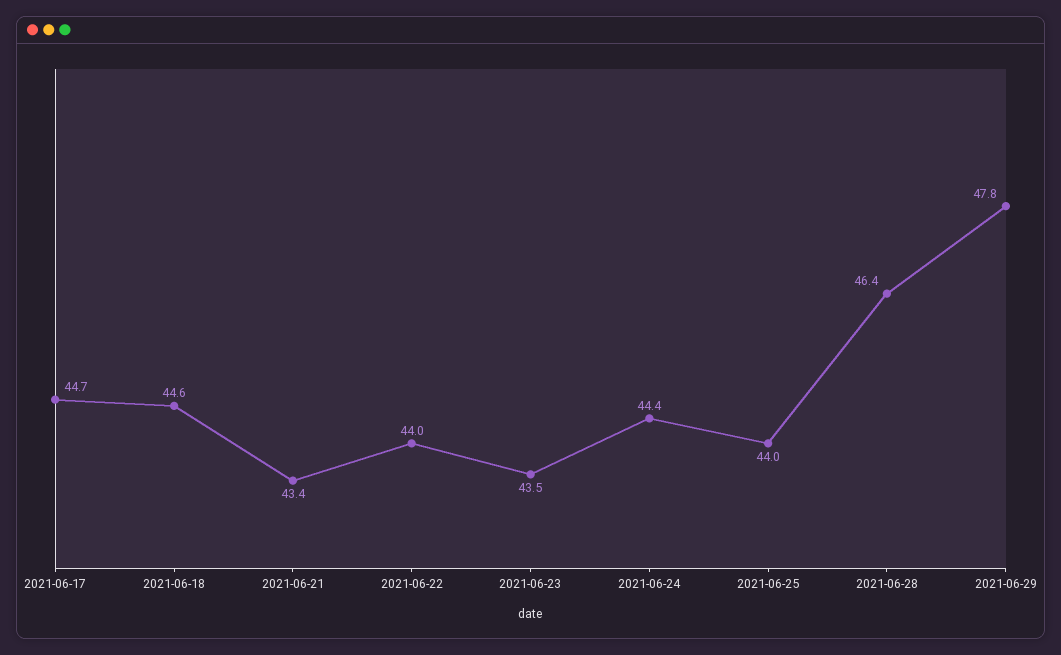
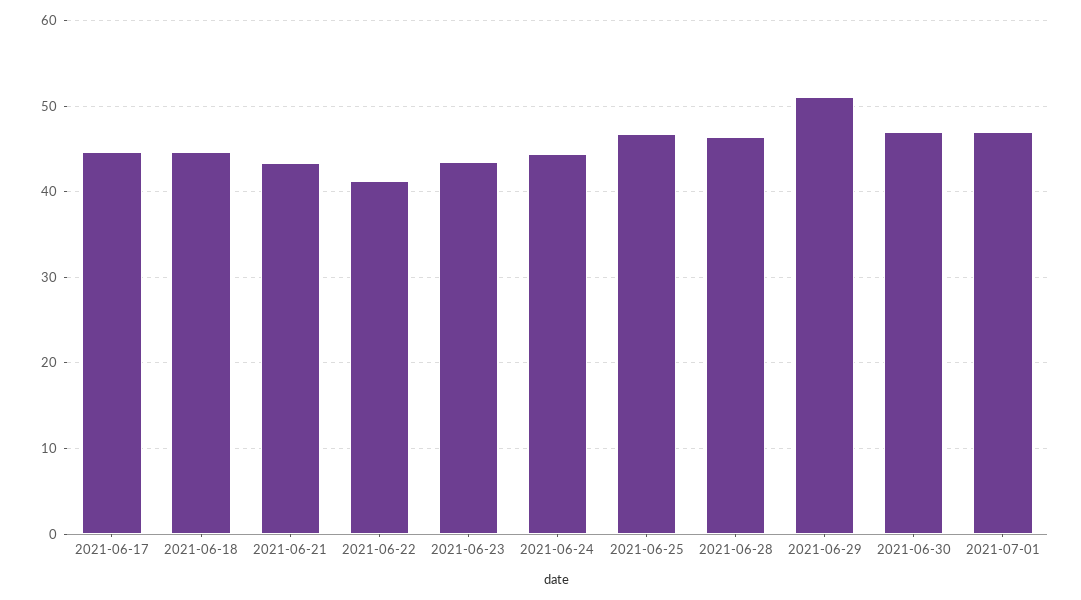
2021-06-22: 44 -> 41
2021-06-25: 44 -> 47
2021-06-29: 47.8 -> 51
2021-06-30: none -> 47
2021-07-01: none -> 47

